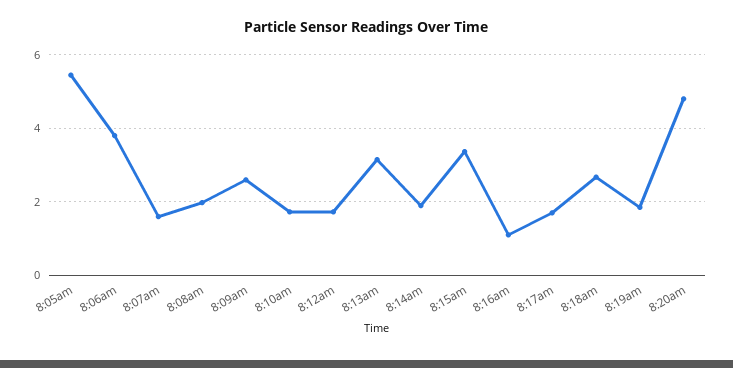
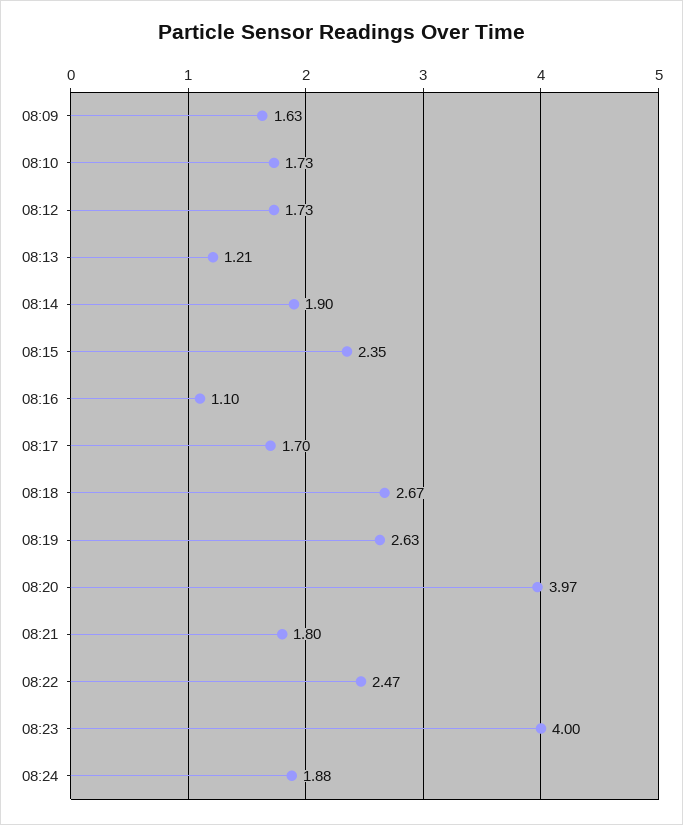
8:05am: 5.4 -> none
8:06am: 3.8 -> none
8:07am: 1.6 -> none
8:08am: 2 -> none
8:09am: 2.6 -> 1.63
8:13am: 3.2 -> 1.21
8:15am: 3.4 -> 2.35
8:19am: 1.8 -> 2.63
8:20am: 4.8 -> 3.97
08:21: none -> 1.8
08:22: none -> 2.47
08:23: none -> 4
08:24: none -> 1.88

